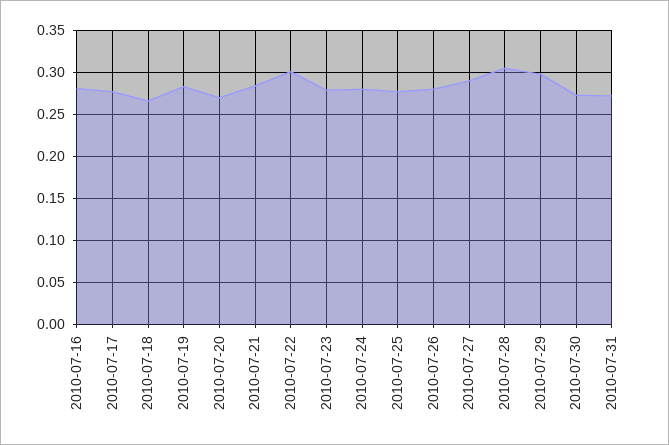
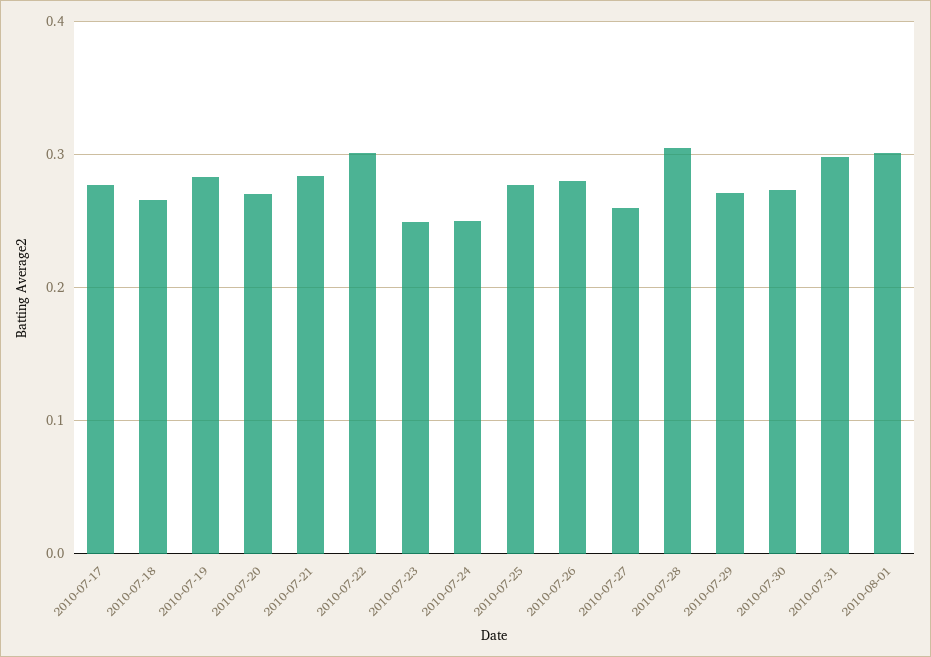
2010-07-16: 0.28 -> none
2010-07-23: 0.28 -> 0.25
2010-07-24: 0.28 -> 0.25
2010-07-27: 0.29 -> 0.26
2010-07-29: 0.3 -> 0.27
2010-07-31: 0.27 -> 0.3
2010-08-01: none -> 0.3

